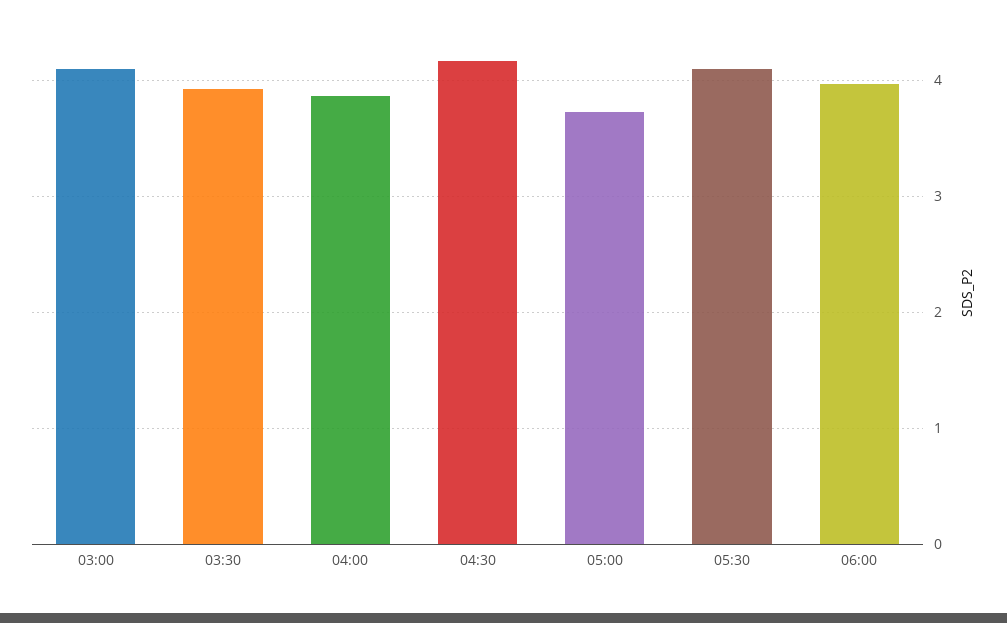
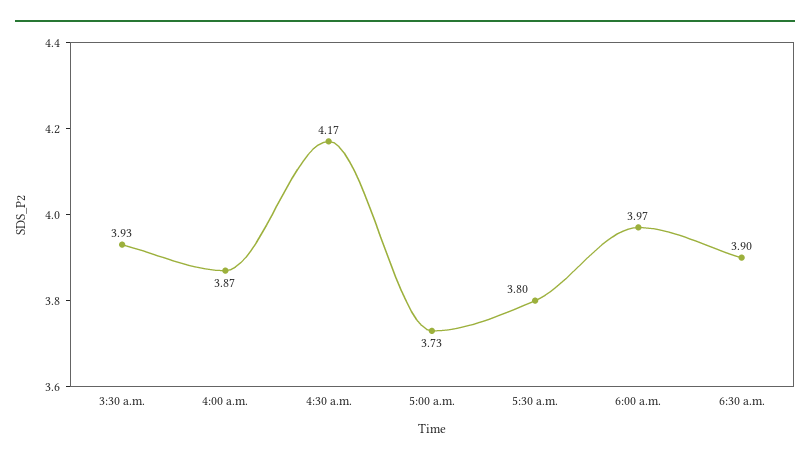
03:00: 4.1 -> none
05:30: 4.1 -> 3.8
6:30 a.m.: none -> 3.9

